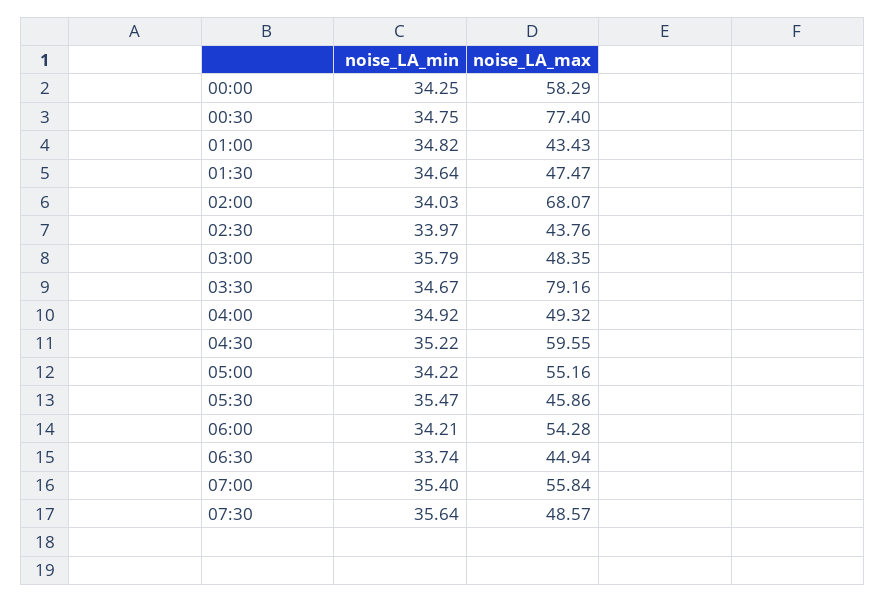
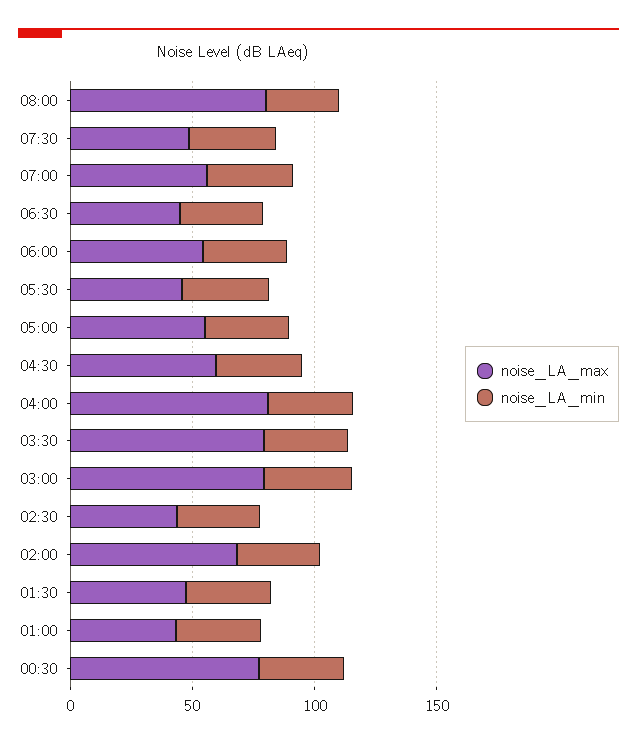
noise_LA_min, 00:00: 34.25 -> none
noise_LA_max, 00:00: 58.29 -> none
noise_LA_max, 03:00: 48.35 -> 80
noise_LA_max, 04:00: 49.32 -> 80
noise_LA_max, 08:00: none -> 80
noise_LA_min, 08:00: none -> 30

